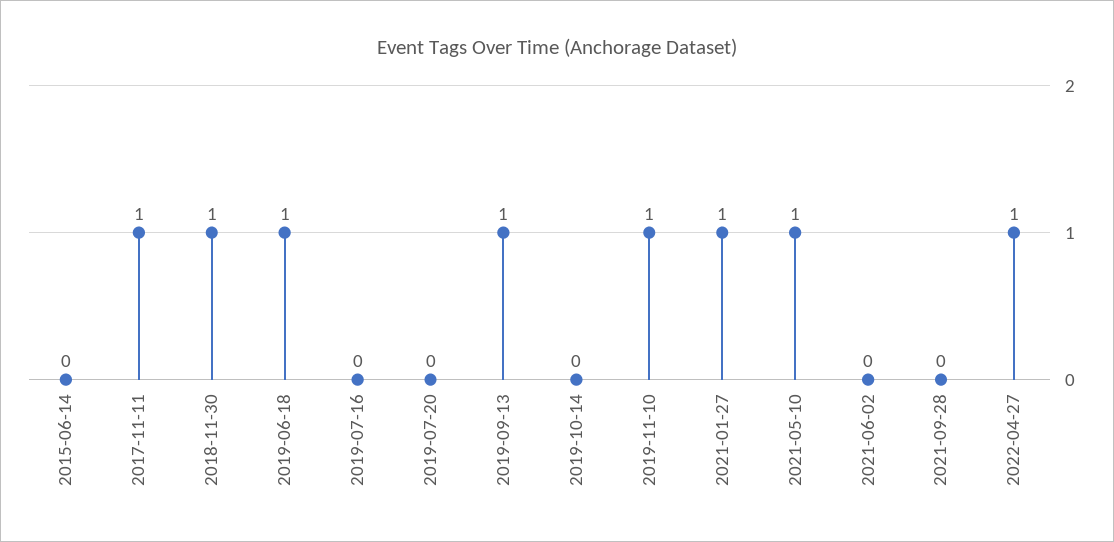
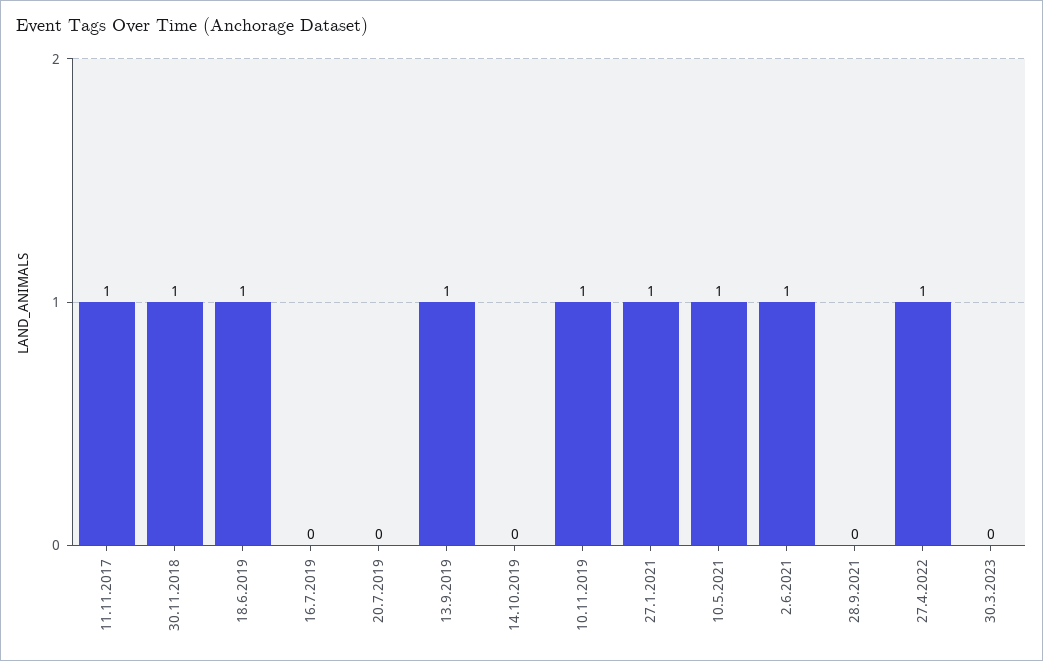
2015-06-14: 0 -> none
2021-06-02: 0 -> 1
30.3.2023: none -> 0

